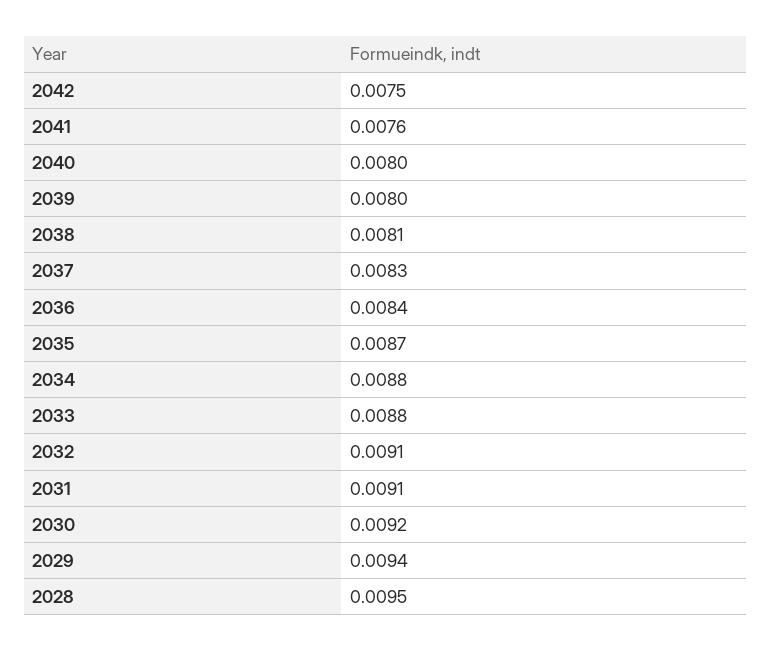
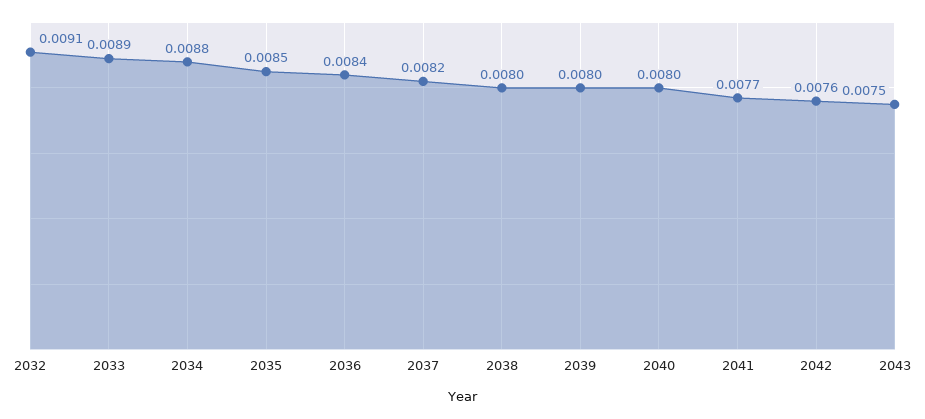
2042: 0.0075 -> 0.0076
2041: 0.0076 -> 0.0077
2038: 0.0081 -> 0.008
2037: 0.0083 -> 0.0082
2035: 0.0087 -> 0.0085
2033: 0.0088 -> 0.0089
2031: 0.0091 -> none
2030: 0.0092 -> none
2029: 0.0094 -> none
2028: 0.0095 -> none
2043: none -> 0.0075

